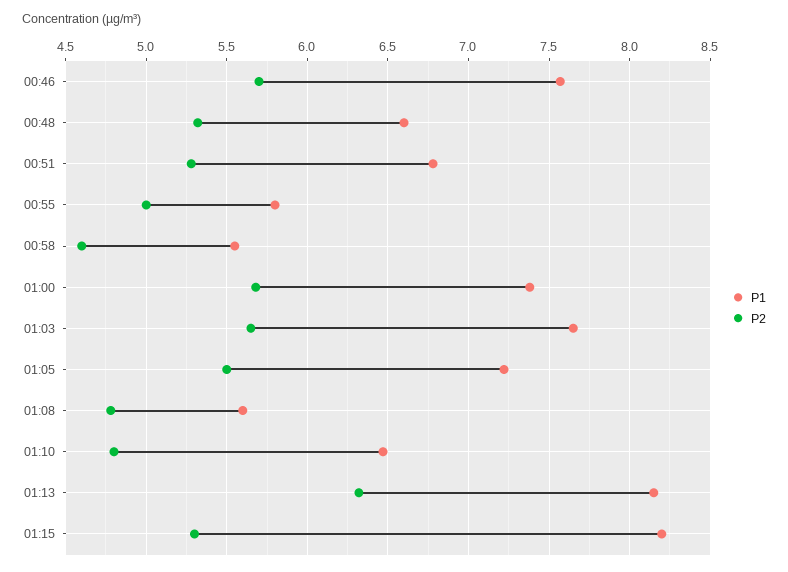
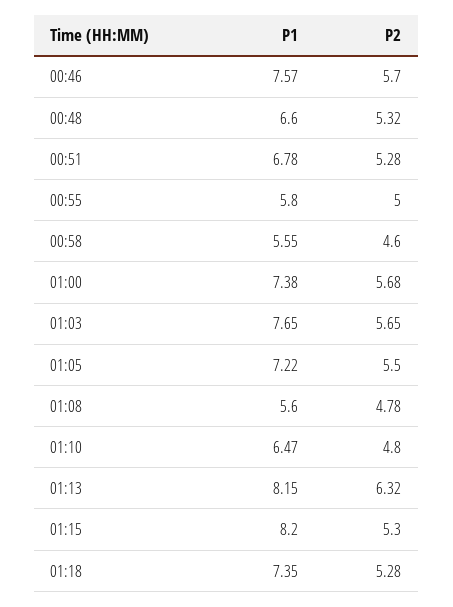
P1, 01:18: none -> 7.35
P2, 01:18: none -> 5.28

